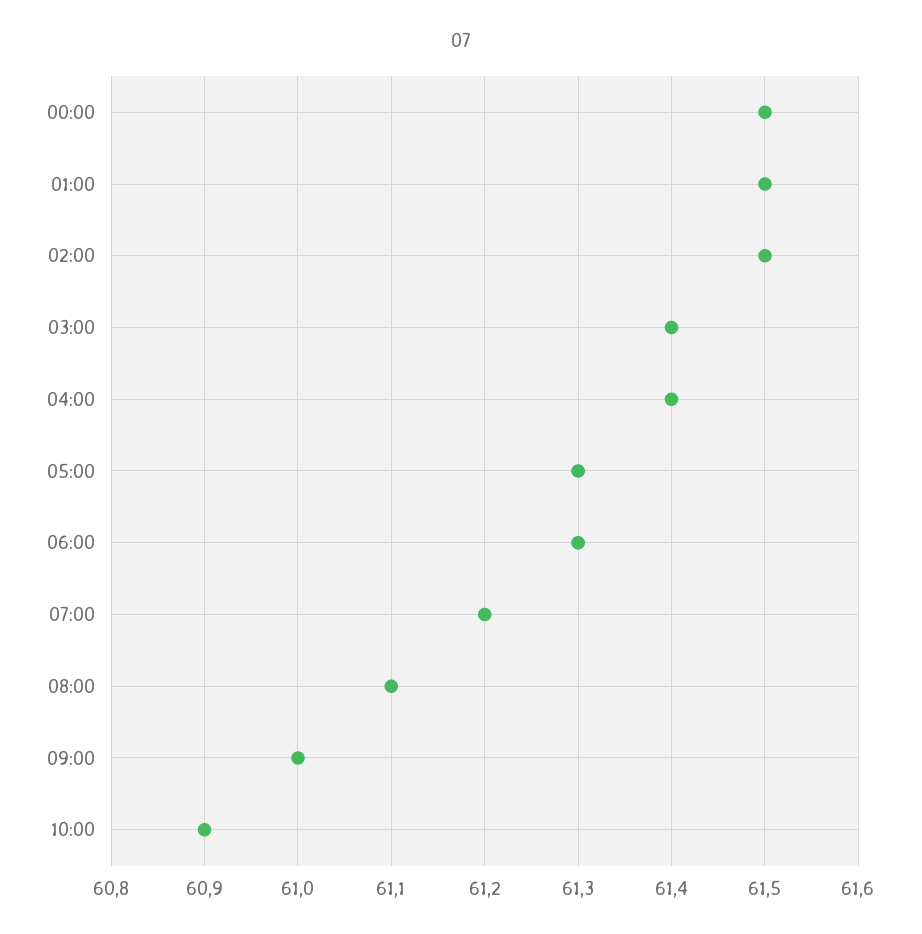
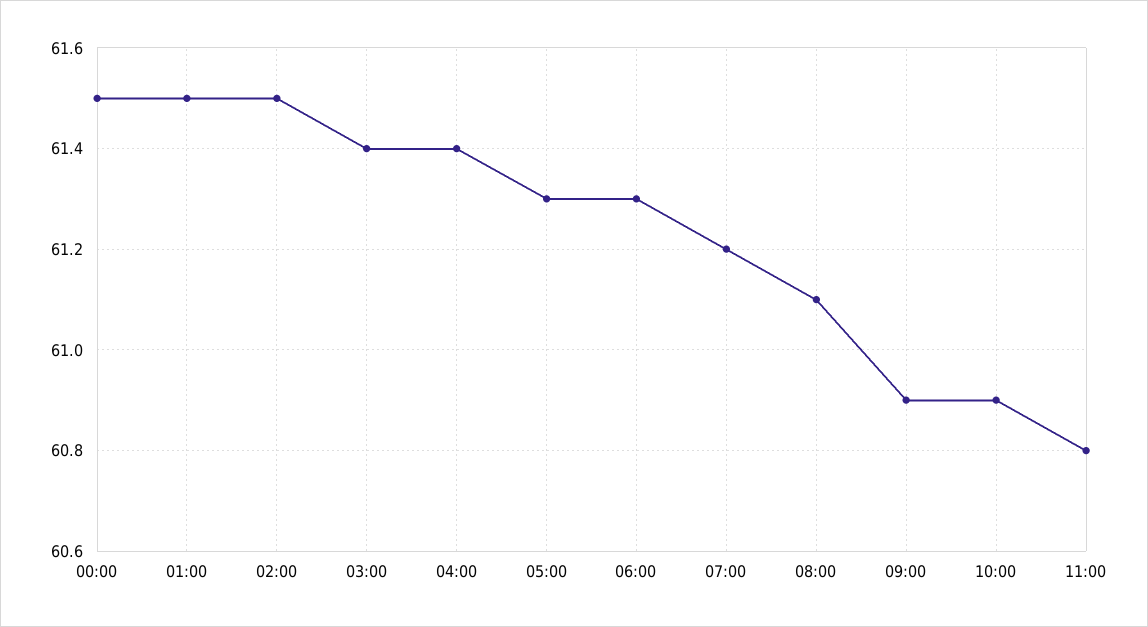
09:00: 61 -> 60.9
11:00: none -> 60.8

